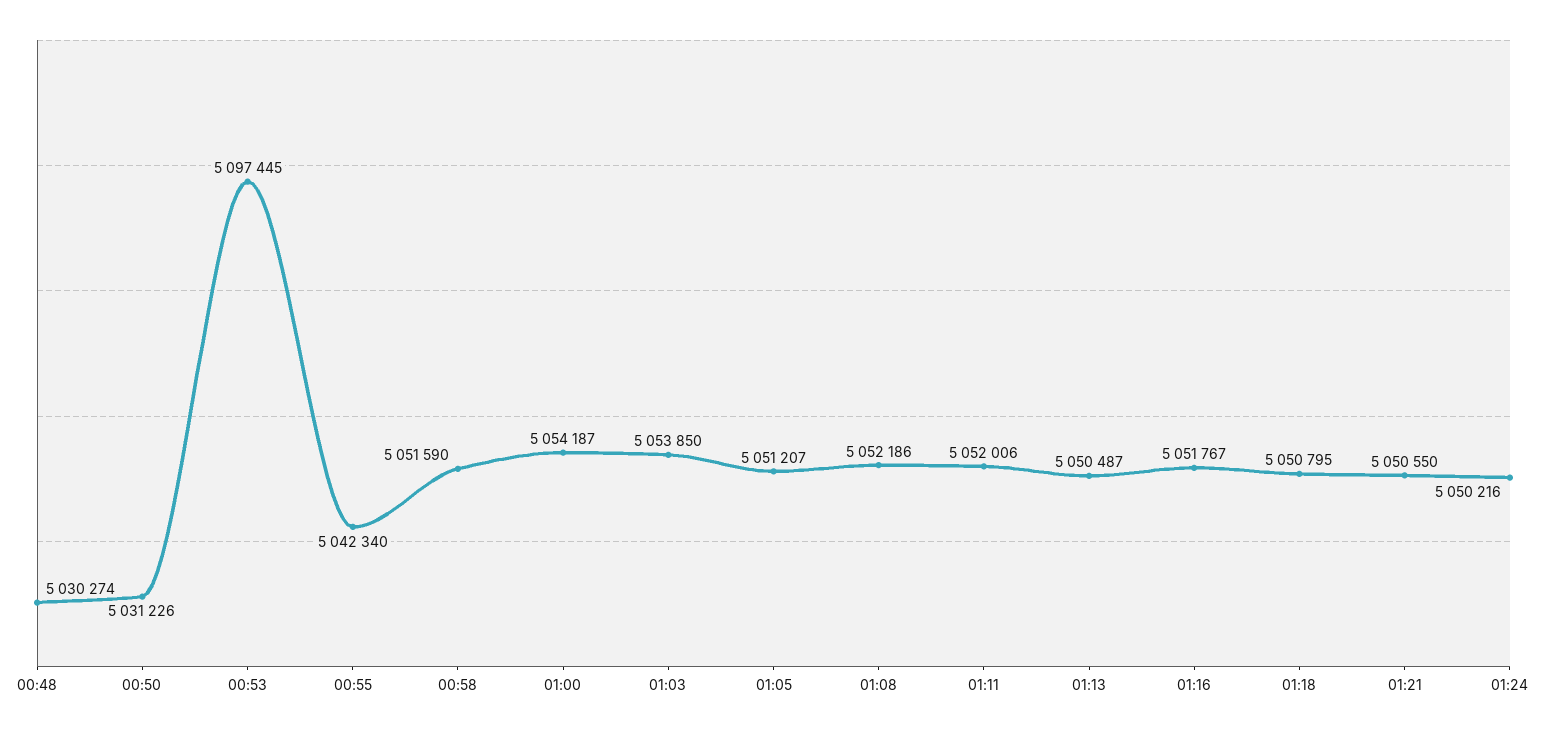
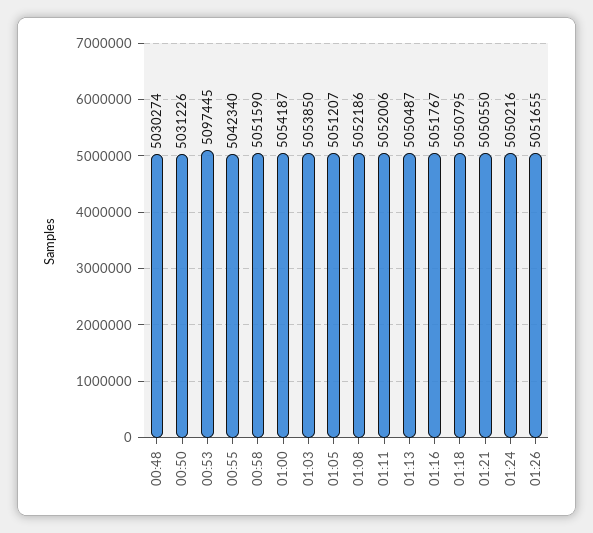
01:26: none -> 5051655

